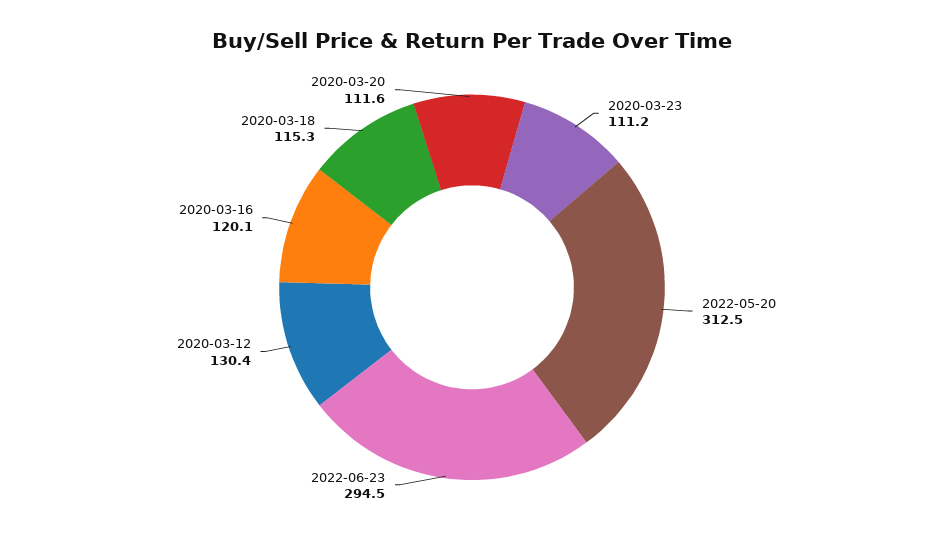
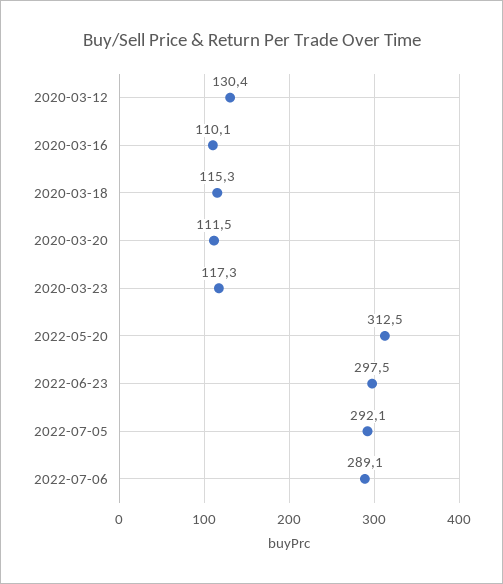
2020-03-23: 111.2 -> 117.3
2022-06-23: 294.5 -> 297.5
2020-03-16: 120.1 -> 110.1
2020-03-20: 111.6 -> 111.5
2022-07-05: none -> 292.1
2022-07-06: none -> 289.1

